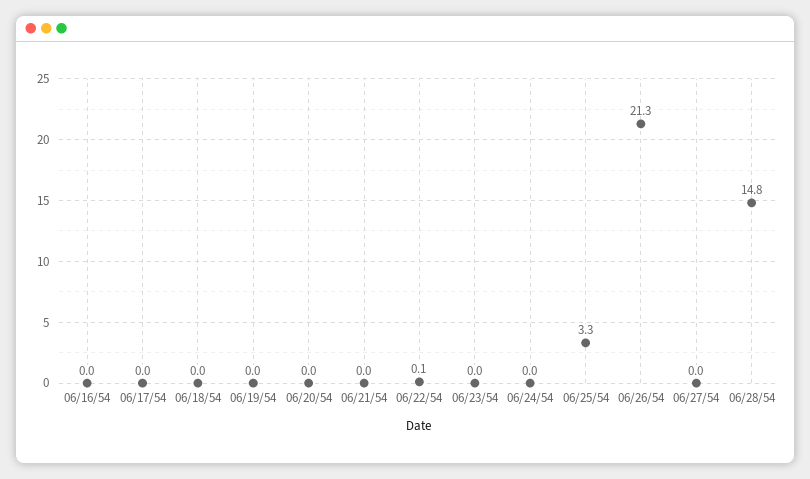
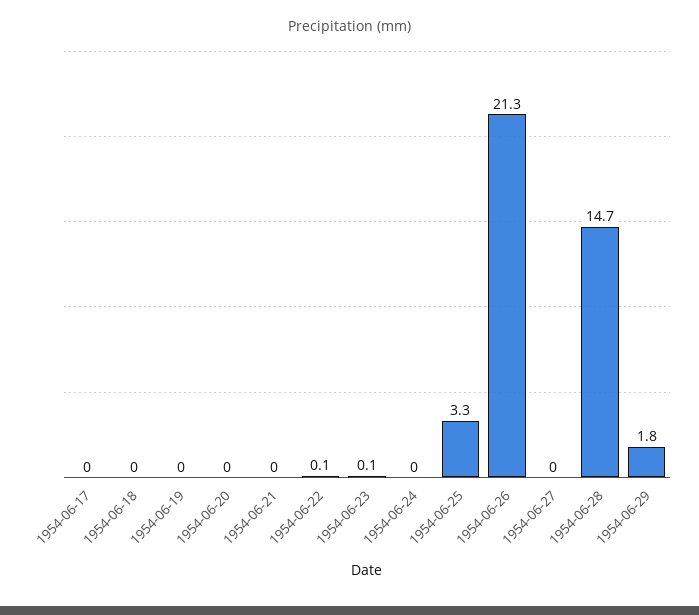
06/16/54: 0 -> none
06/23/54: 0 -> 0.1
06/28/54: 14.8 -> 14.7
1954-06-29: none -> 1.8

